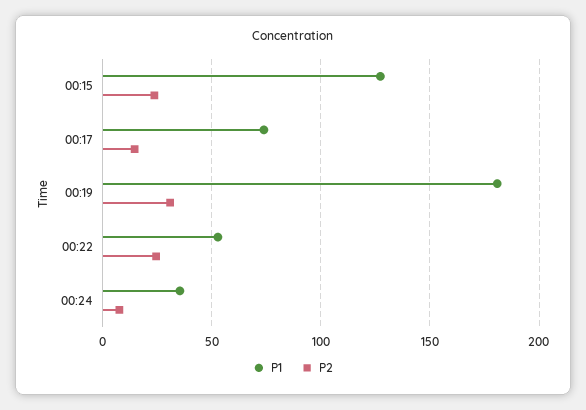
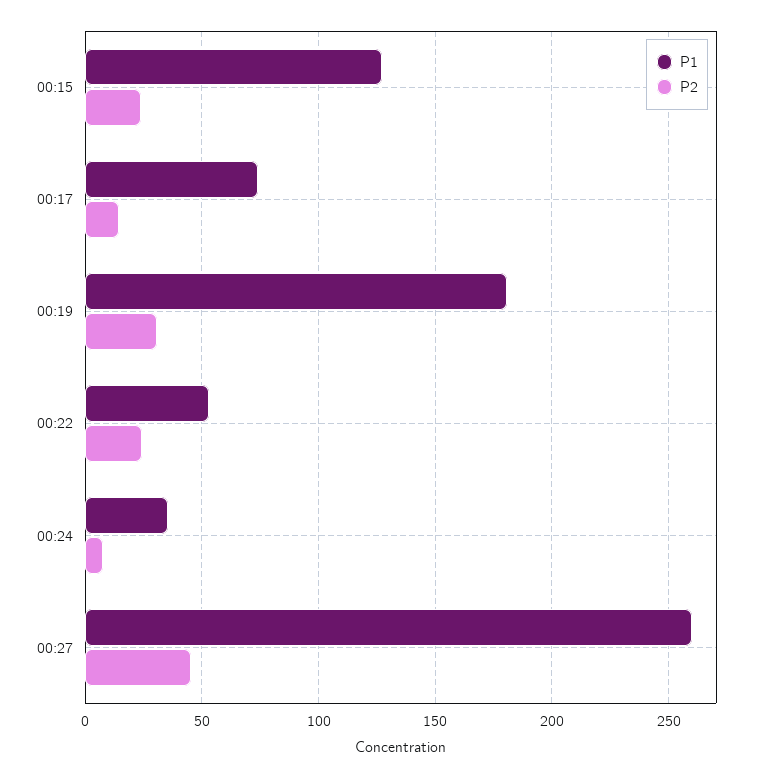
P1, 00:27: none -> 260
P2, 00:27: none -> 45

